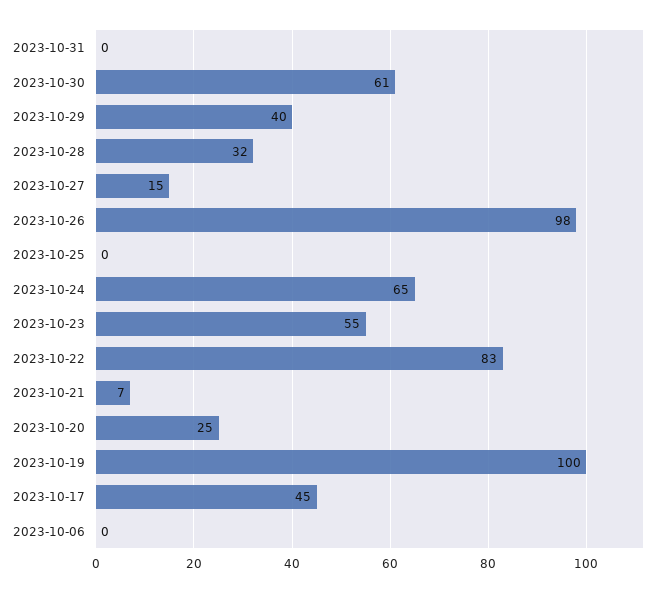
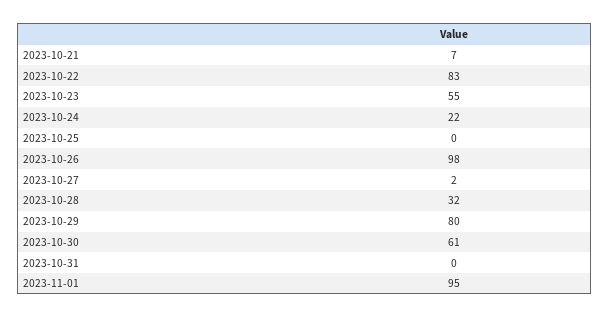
2023-10-29: 40 -> 80
2023-10-27: 15 -> 2
2023-10-24: 65 -> 22
2023-10-20: 25 -> none
2023-10-19: 100 -> none
2023-10-17: 45 -> none
2023-10-06: 0 -> none
2023-11-01: none -> 95

